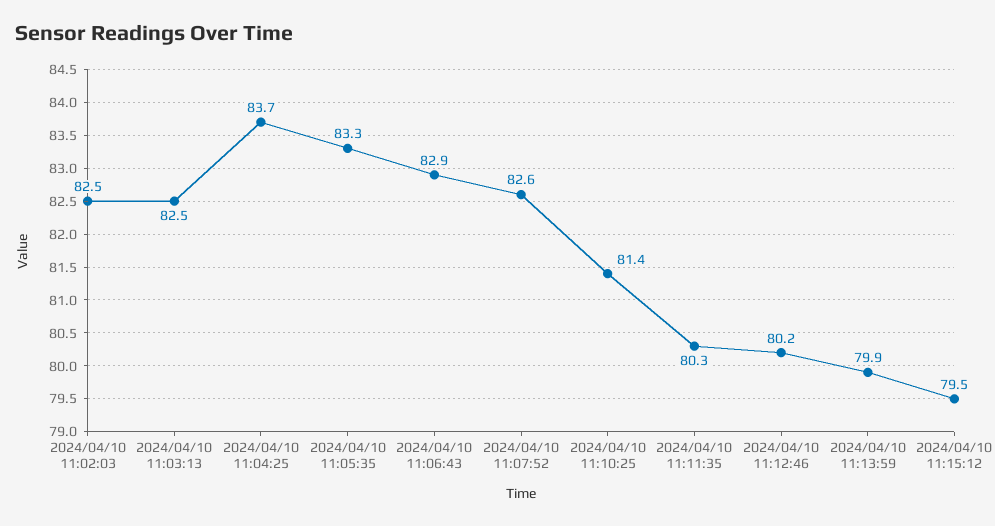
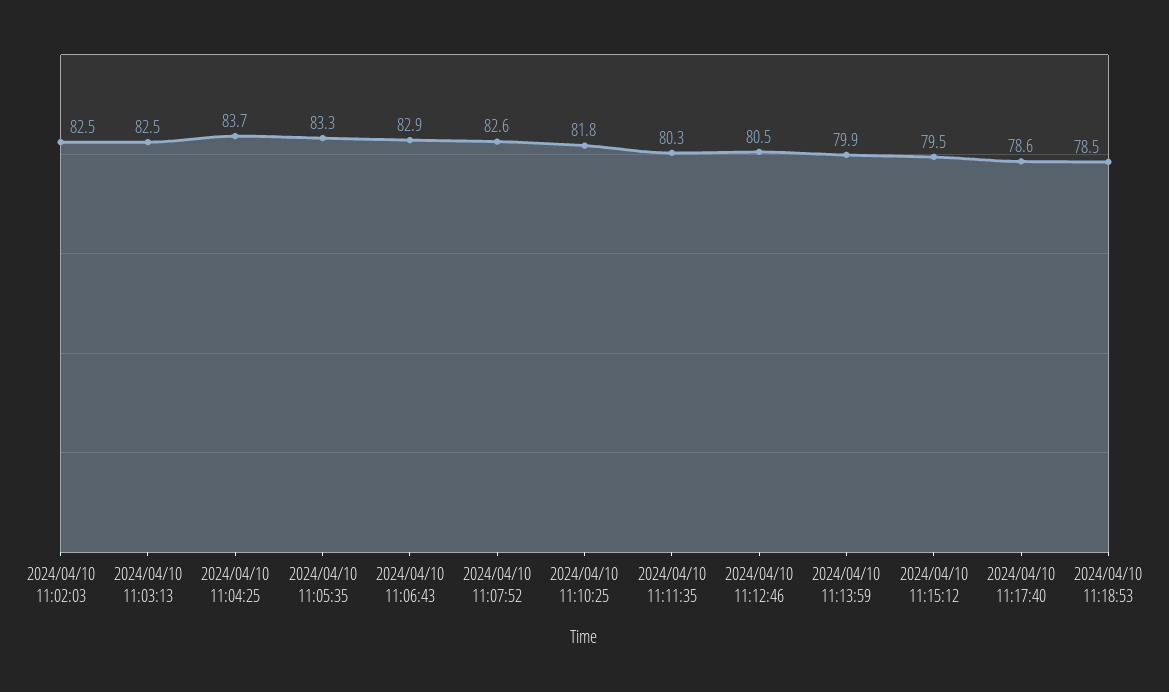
2024/04/10 11:10:25: 81.4 -> 81.8
2024/04/10 11:12:46: 80.2 -> 80.5
2024/04/10 11:17:40: none -> 78.6
2024/04/10 11:18:53: none -> 78.5

